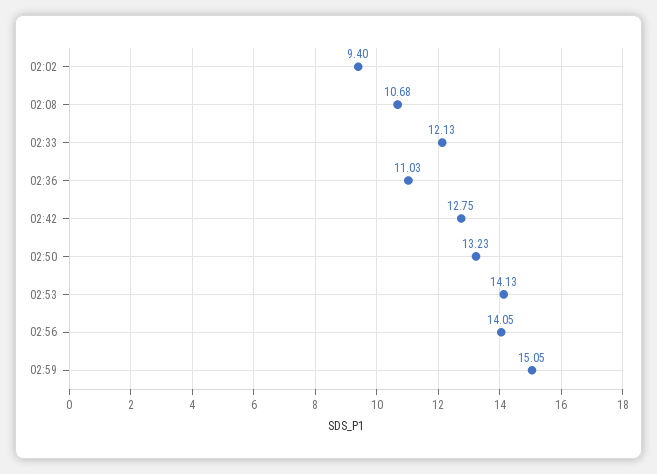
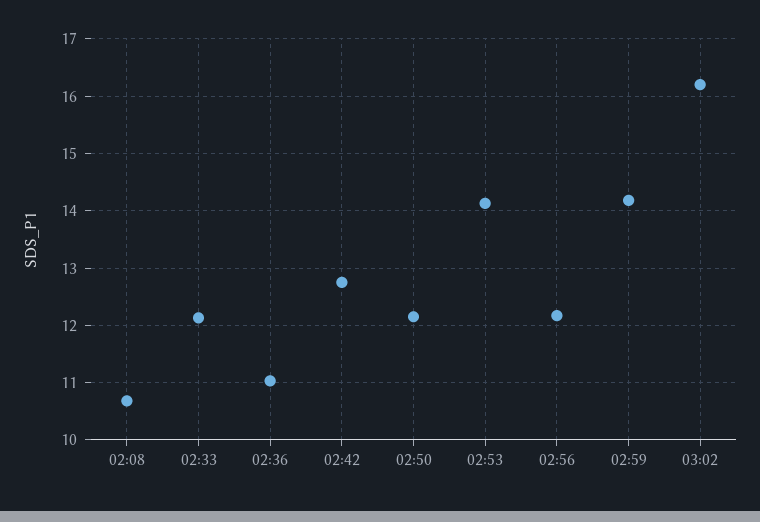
02:02: 9.4 -> none
02:50: 13.23 -> 12.2
02:56: 14.05 -> 12.2
02:59: 15.05 -> 14.2
03:02: none -> 16.2

